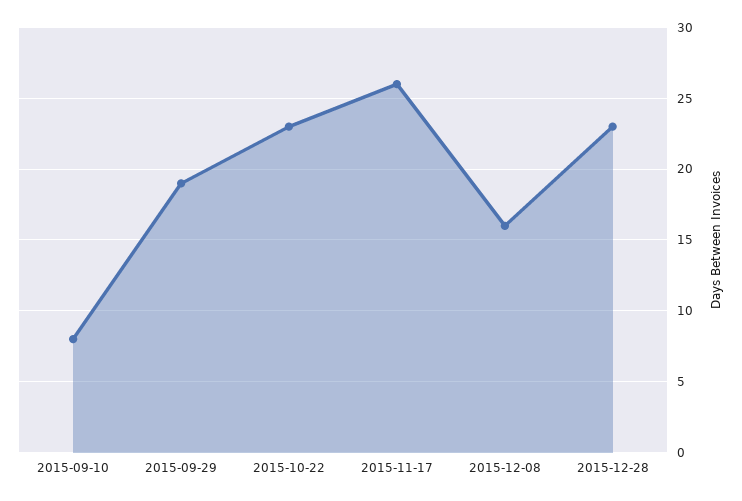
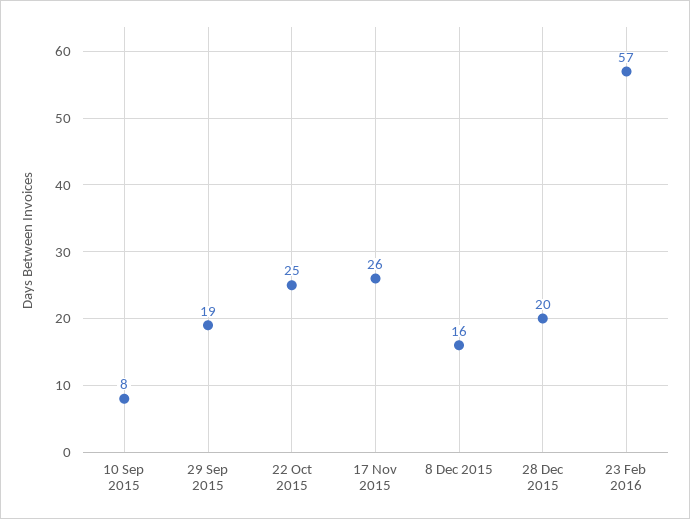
2015-10-22: 23 -> 25
2015-12-28: 23 -> 20
23 Feb 2016: none -> 57

